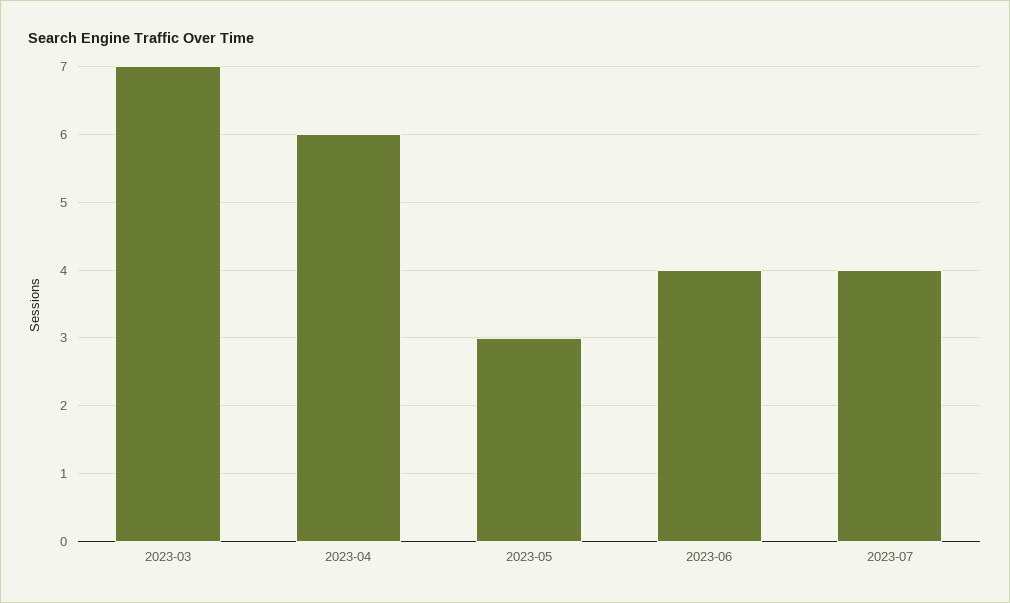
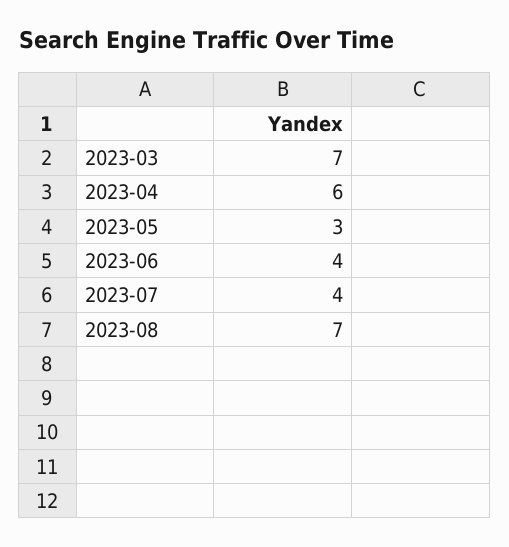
2023-08: none -> 7

